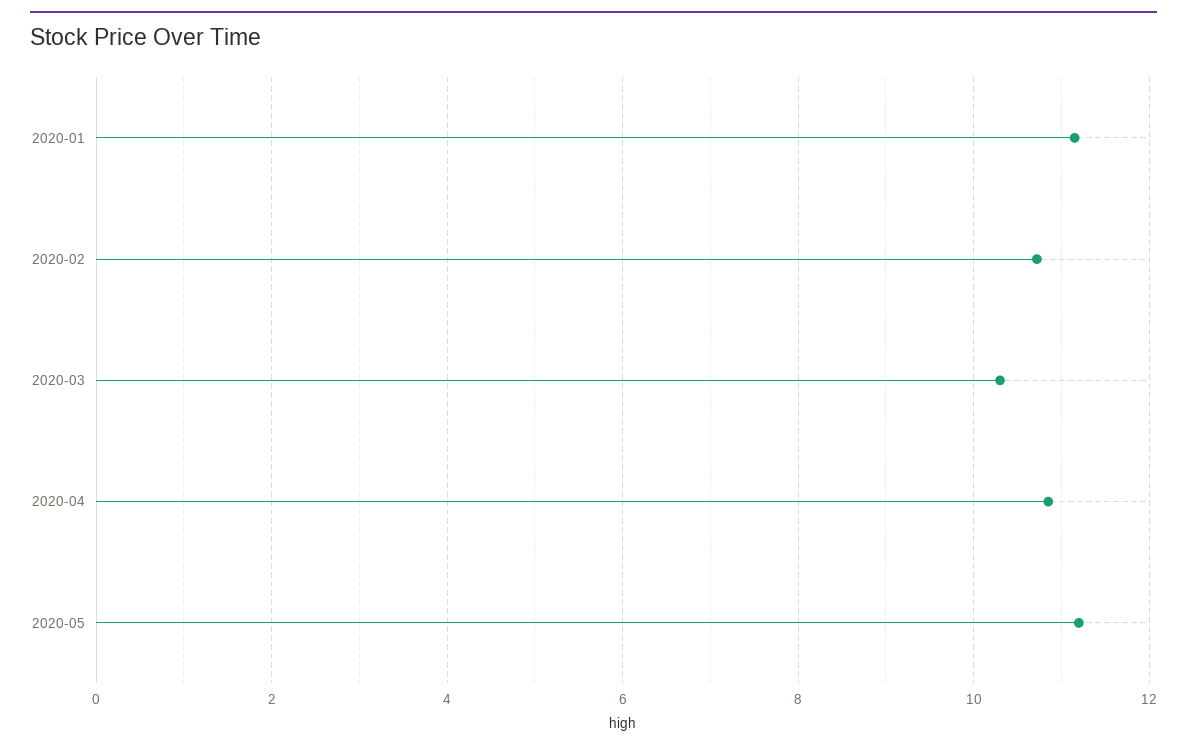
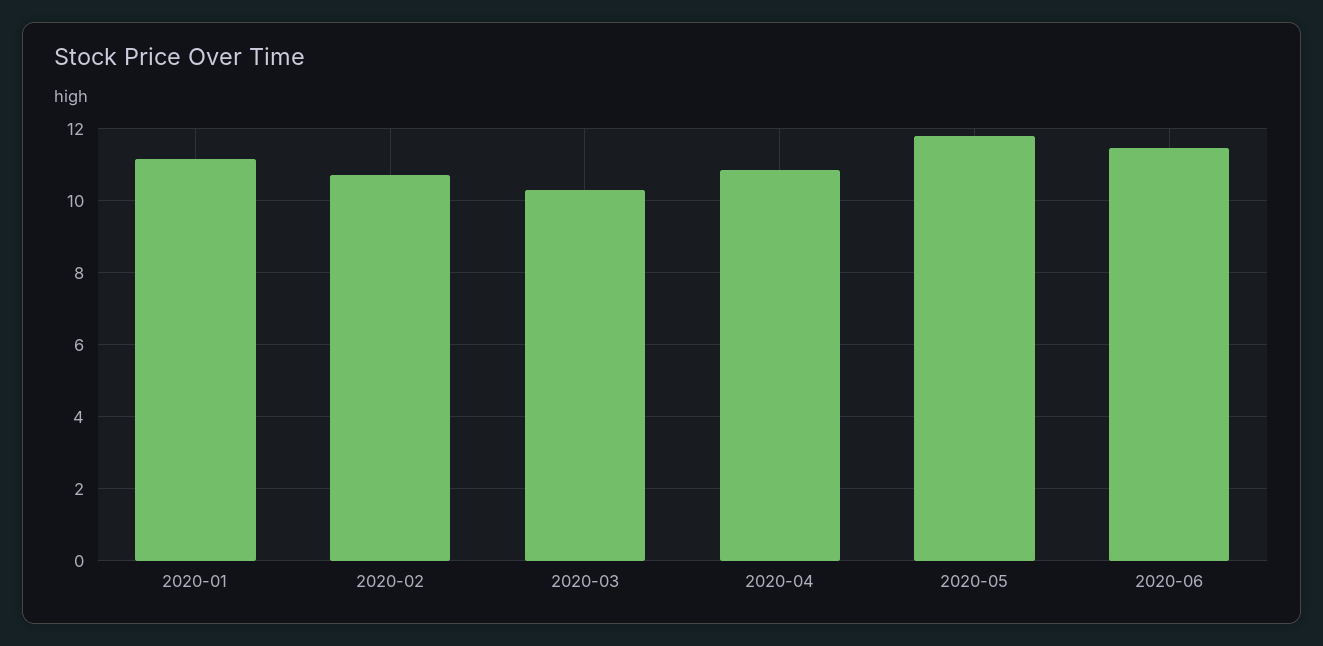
2020-05: 11.2 -> 11.8
2020-06: none -> 11.4

